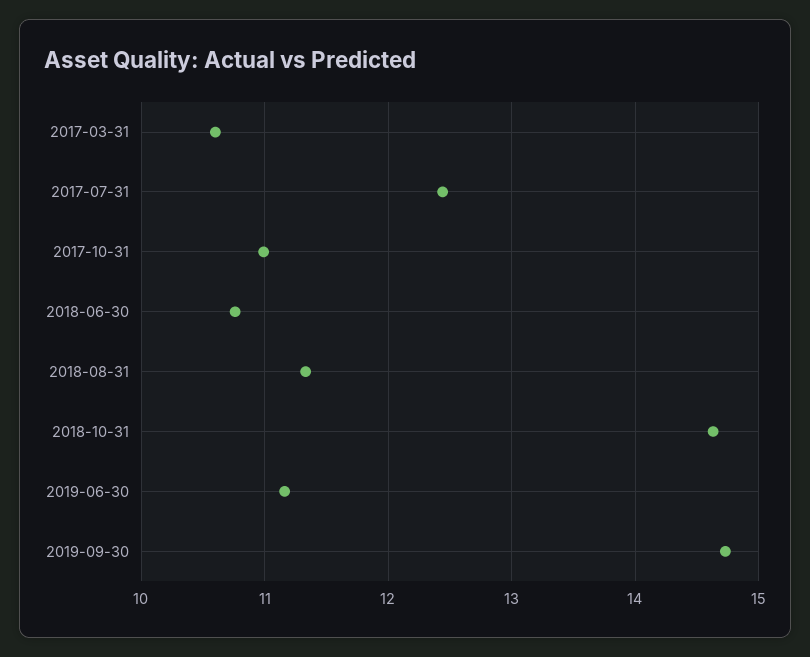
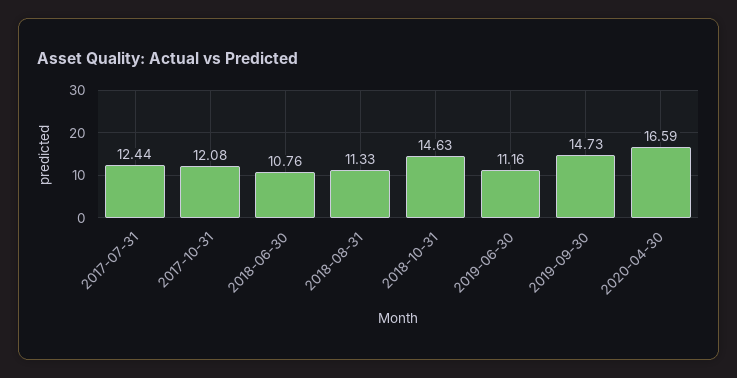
2017-03-31: 10.6 -> none
2017-10-31: 11 -> 12.08
2020-04-30: none -> 16.59

